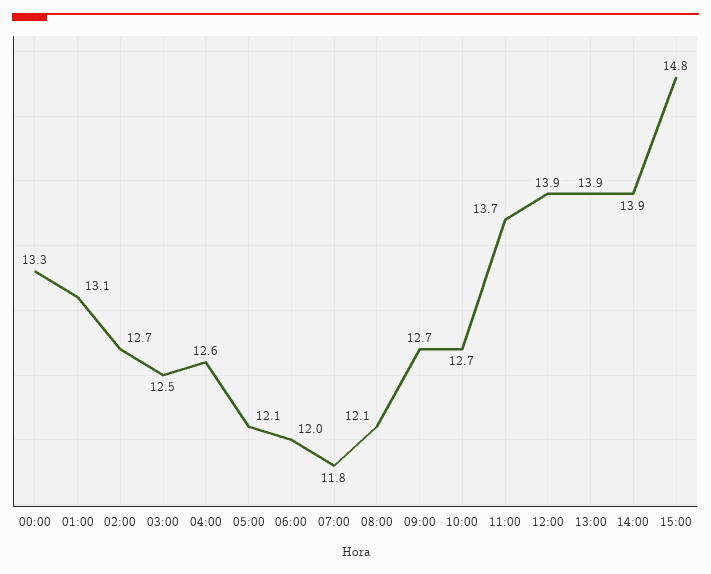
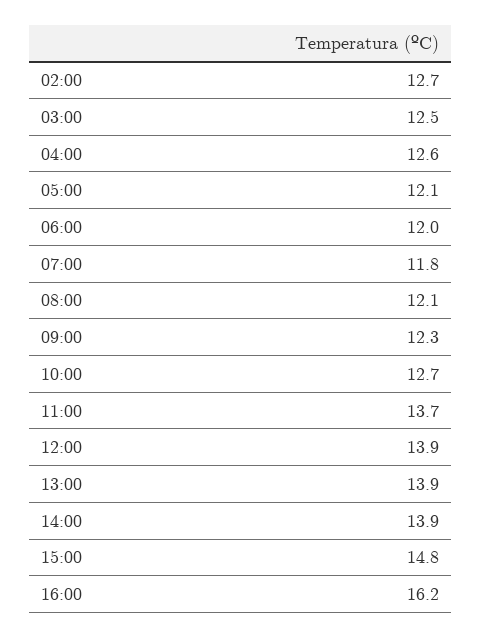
00:00: 13.3 -> none
01:00: 13.1 -> none
09:00: 12.7 -> 12.3
16:00: none -> 16.2

